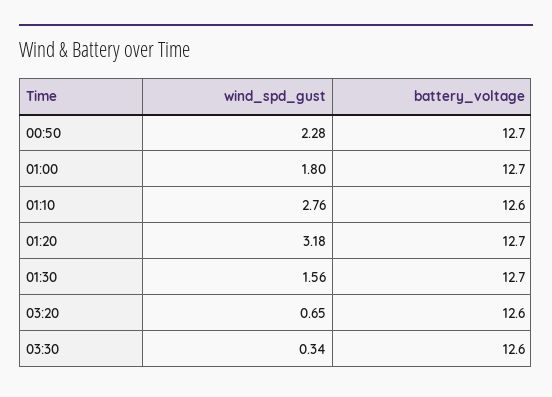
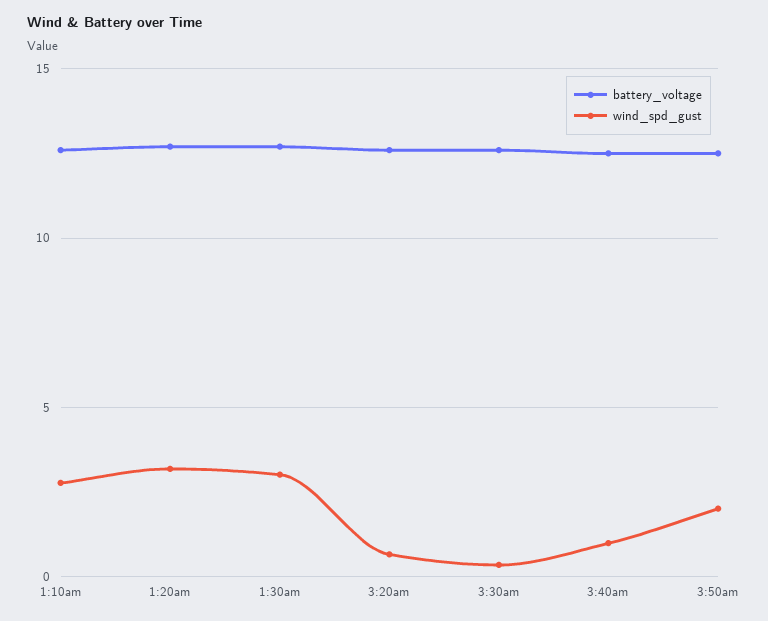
wind_spd_gust, 00:50: 2.28 -> none
battery_voltage, 00:50: 12.7 -> none
wind_spd_gust, 01:00: 1.8 -> none
battery_voltage, 01:00: 12.7 -> none
wind_spd_gust, 01:30: 1.56 -> 3
battery_voltage, 3:40am: none -> 12.5
wind_spd_gust, 3:40am: none -> 1
battery_voltage, 3:50am: none -> 12.5
wind_spd_gust, 3:50am: none -> 2

